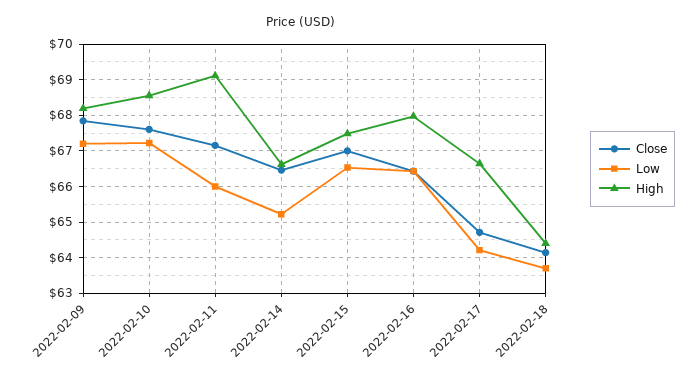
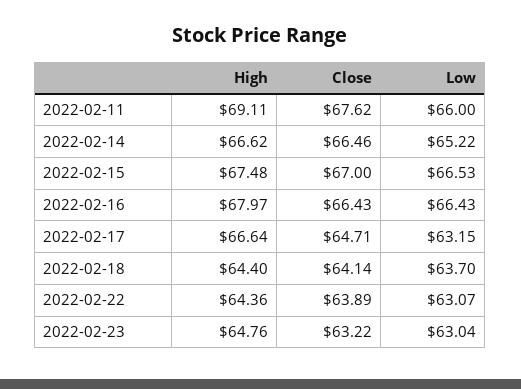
Close, 2022-02-09: 67.8 -> none
Low, 2022-02-09: 67.2 -> none
High, 2022-02-09: 68.2 -> none
Close, 2022-02-10: 67.6 -> none
Low, 2022-02-10: 67.2 -> none
High, 2022-02-10: 68.6 -> none
Close, 2022-02-11: 67.2 -> 67.62
Low, 2022-02-17: 64.2 -> 63.15
High, 2022-02-22: none -> 64.36
Close, 2022-02-22: none -> 63.89
Low, 2022-02-22: none -> 63.07
High, 2022-02-23: none -> 64.76
Close, 2022-02-23: none -> 63.22
Low, 2022-02-23: none -> 63.04

